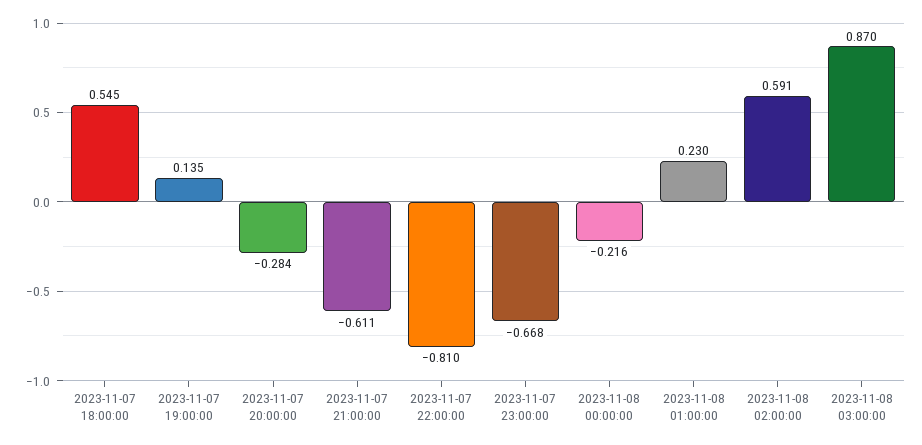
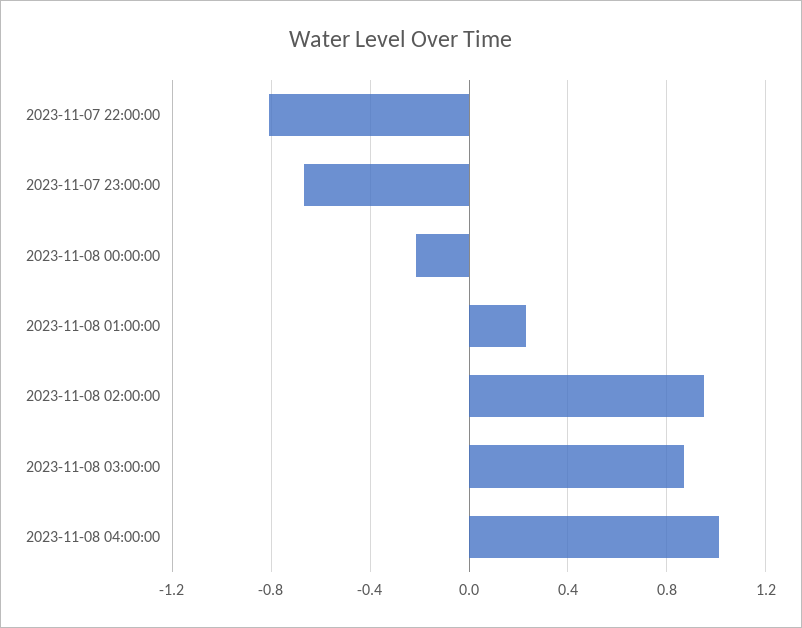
2023-11-07 18:00:00: 0.545 -> none
2023-11-07 19:00:00: 0.135 -> none
2023-11-07 20:00:00: -0.284 -> none
2023-11-07 21:00:00: -0.611 -> none
2023-11-08 02:00:00: 0.591 -> 0.95
2023-11-08 04:00:00: none -> 1

